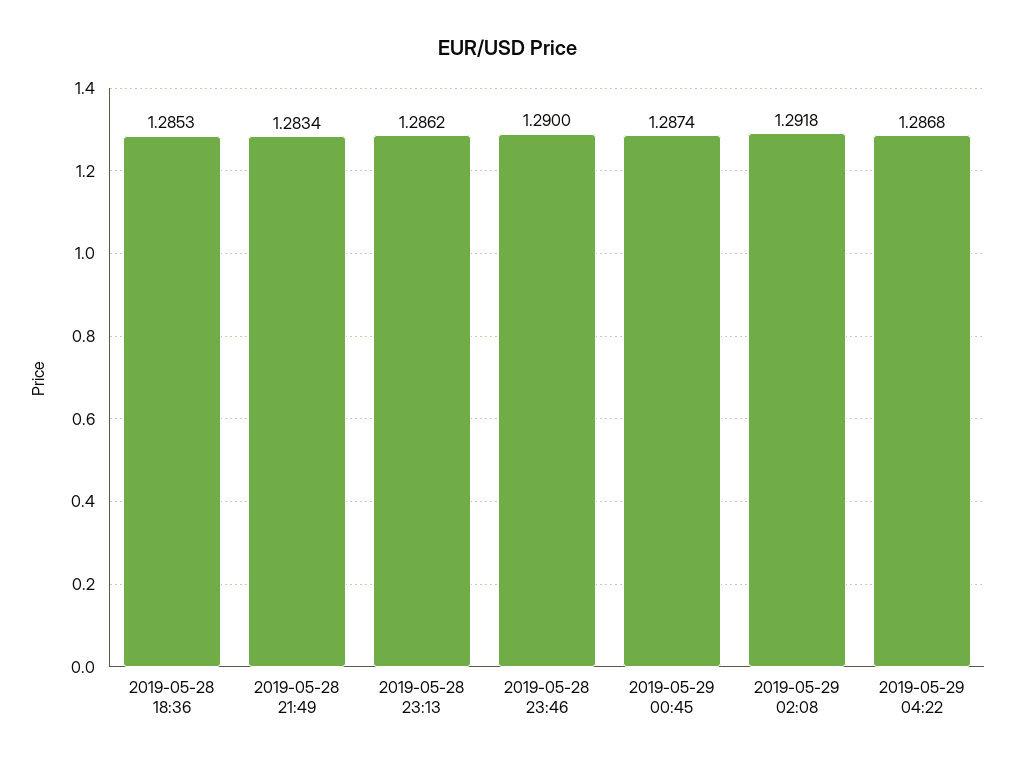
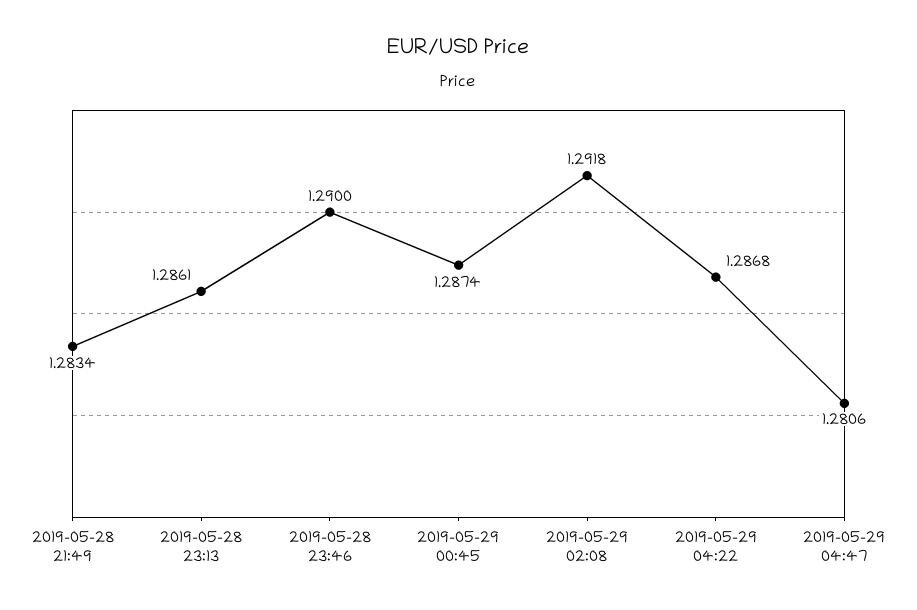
2019-05-28 18:36: 1.2853 -> none
2019-05-28 23:13: 1.2862 -> 1.2861
2019-05-29 04:47: none -> 1.2806

